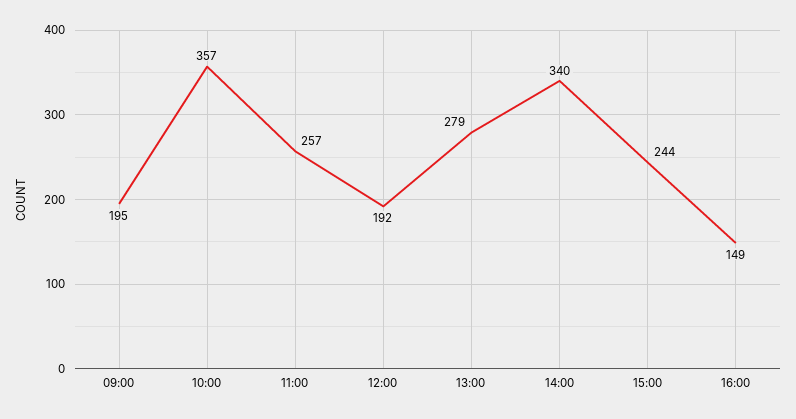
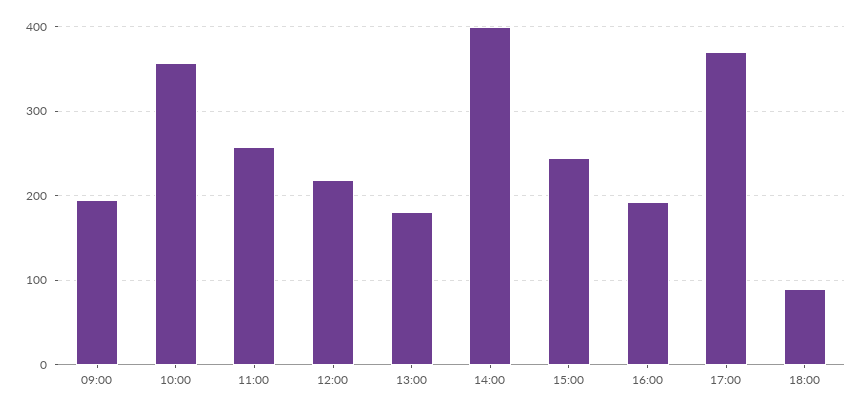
12:00: 192 -> 220
13:00: 279 -> 180
14:00: 340 -> 400
16:00: 149 -> 190
17:00: none -> 370
18:00: none -> 90

